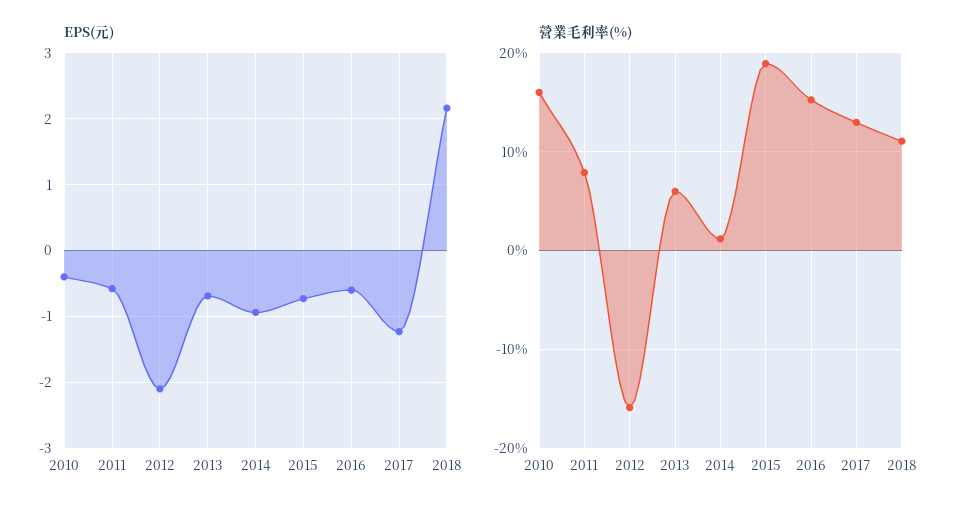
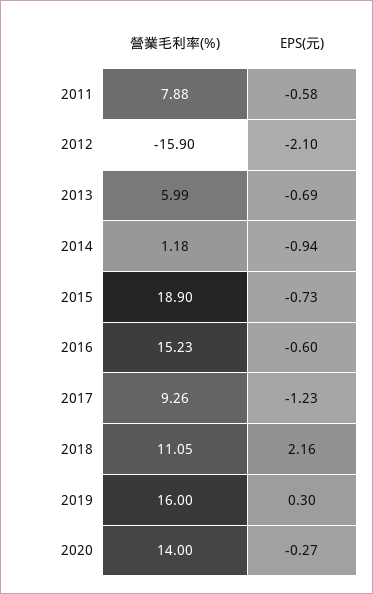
EPS(元), 2010: -0.4 -> none
營業毛利率(%), 2010: 16 -> none
營業毛利率(%), 2017: 13 -> 9.26
營業毛利率(%), 2019: none -> 16
EPS(元), 2019: none -> 0.3
營業毛利率(%), 2020: none -> 14
EPS(元), 2020: none -> -0.27

